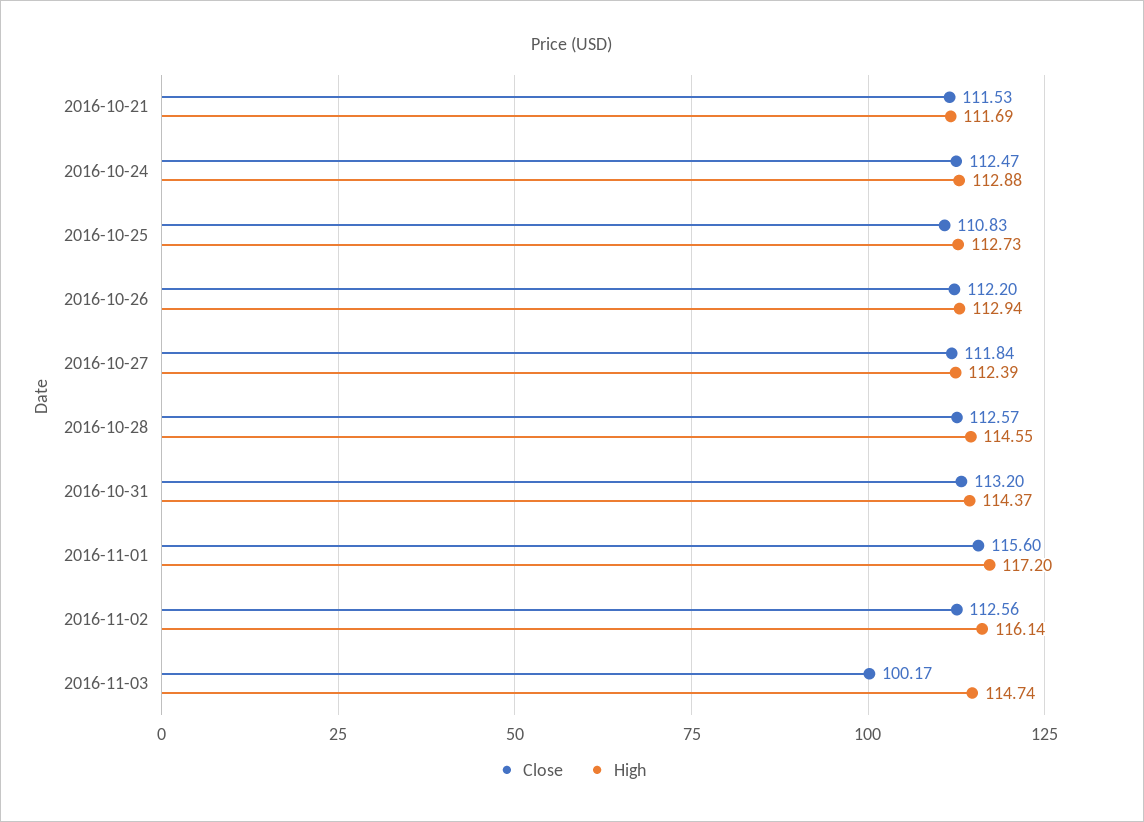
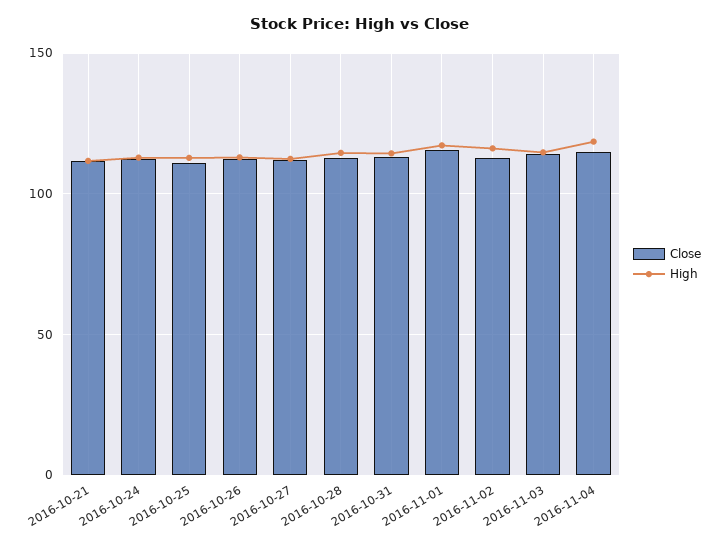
Close, 2016-11-03: 100.17 -> 115
Close, 2016-11-04: none -> 115
High, 2016-11-04: none -> 120

